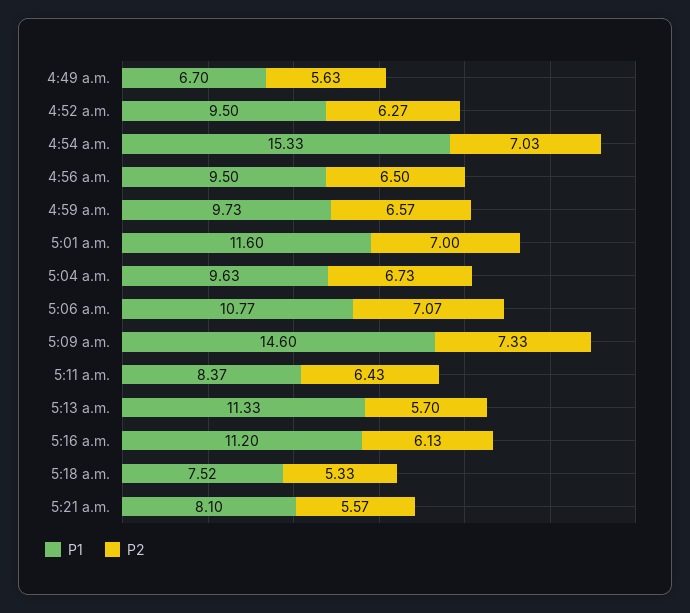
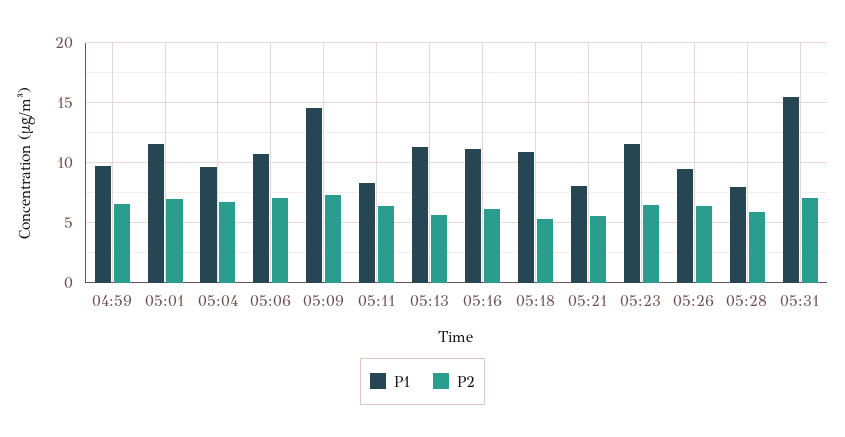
P1, 4:49 a.m.: 6.7 -> none
P2, 4:49 a.m.: 5.63 -> none
P1, 4:52 a.m.: 9.5 -> none
P2, 4:52 a.m.: 6.27 -> none
P1, 4:54 a.m.: 15.33 -> none
P2, 4:54 a.m.: 7.03 -> none
P1, 4:56 a.m.: 9.5 -> none
P2, 4:56 a.m.: 6.5 -> none
P1, 5:18 a.m.: 7.52 -> 11
P1, 05:23: none -> 11.5
P2, 05:23: none -> 6.5
P1, 05:26: none -> 9.5
P2, 05:26: none -> 6.5
P1, 05:28: none -> 8
P2, 05:28: none -> 6
P1, 05:31: none -> 15.5
P2, 05:31: none -> 7

